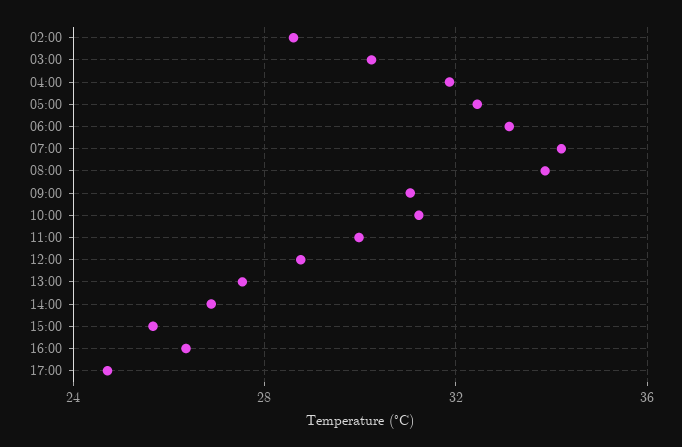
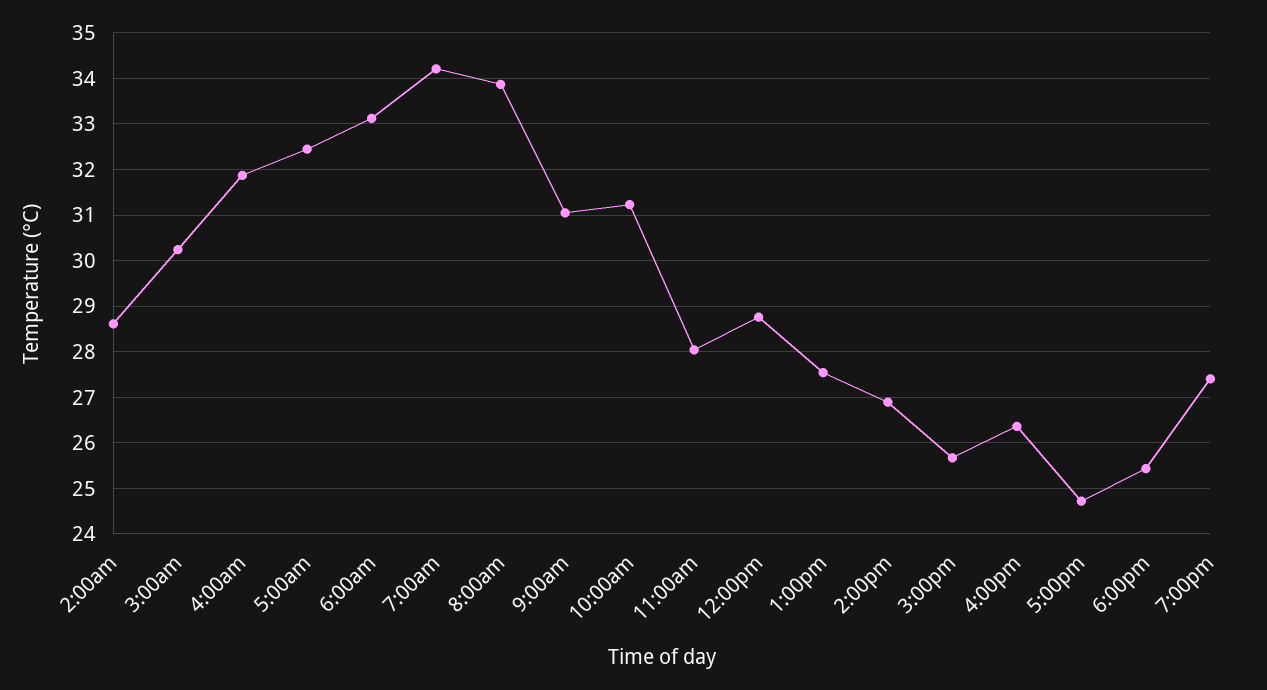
11:00: 30 -> 28
6:00pm: none -> 25.4
7:00pm: none -> 27.4

